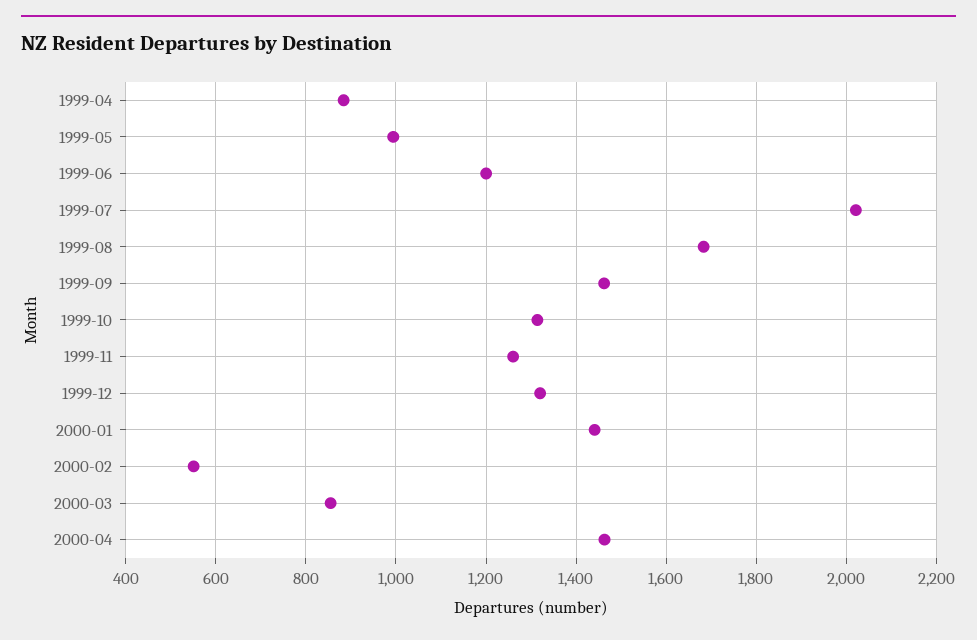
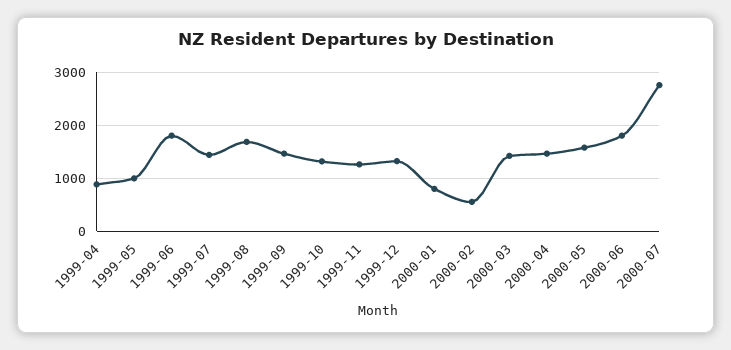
1999-06: 1200 -> 1800
1999-07: 2020 -> 1400
2000-01: 1440 -> 800
2000-03: 860 -> 1400
2000-05: none -> 1600
2000-06: none -> 1800
2000-07: none -> 2800

